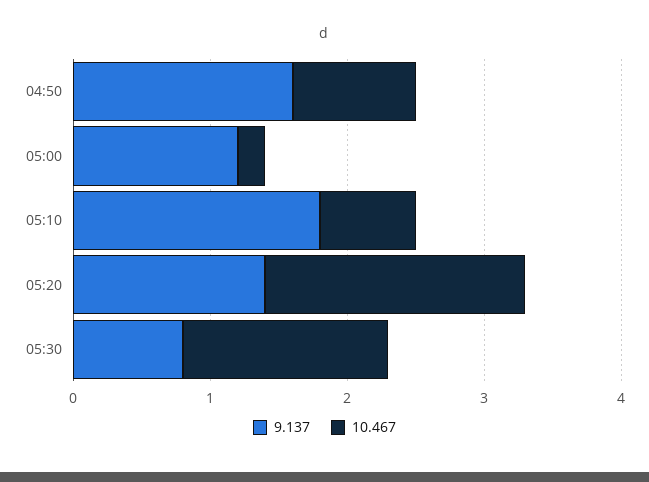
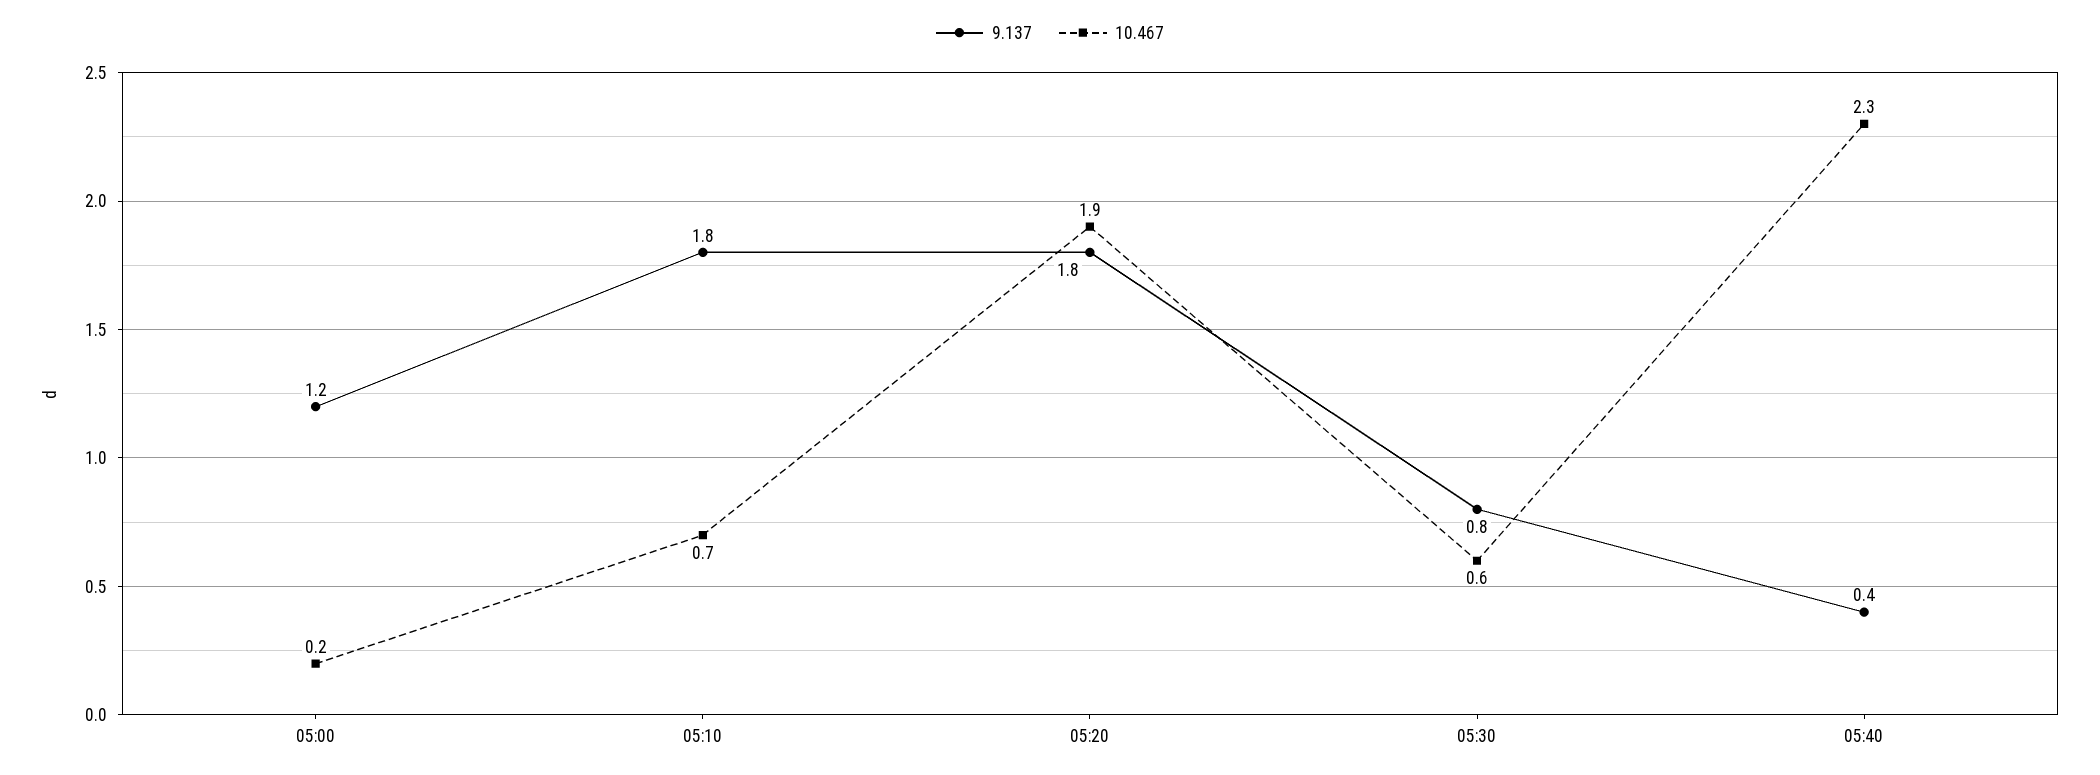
9.137, 04:50: 1.6 -> none
10.467, 04:50: 0.9 -> none
9.137, 05:20: 1.4 -> 1.8
10.467, 05:30: 1.5 -> 0.6
9.137, 05:40: none -> 0.4
10.467, 05:40: none -> 2.3

